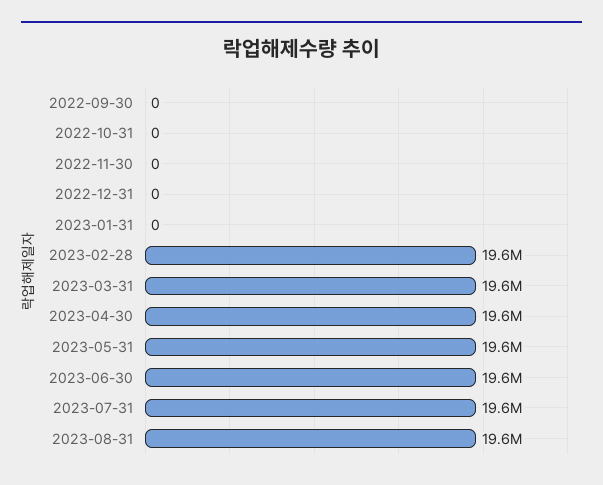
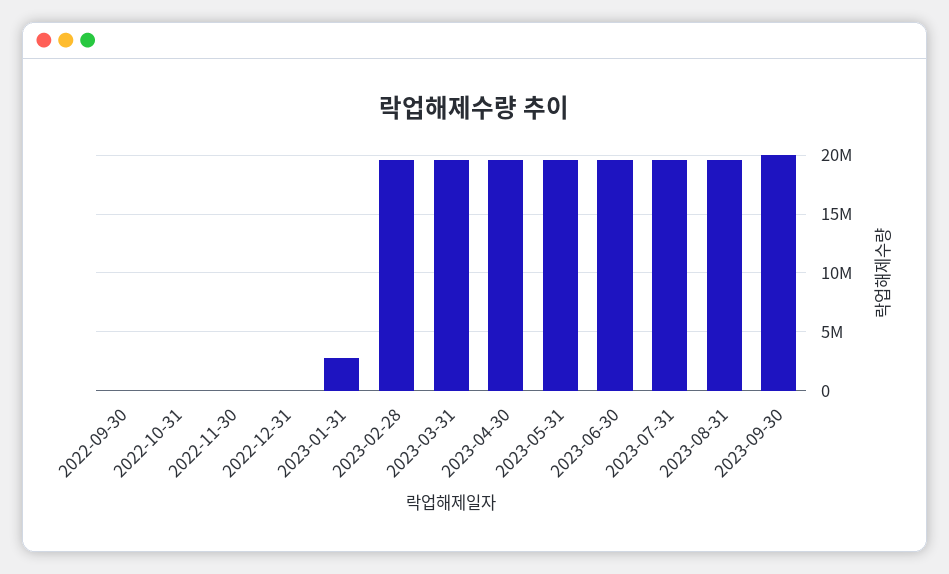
2023-01-31: 0 -> 3000000
2023-09-30: none -> 20000000

